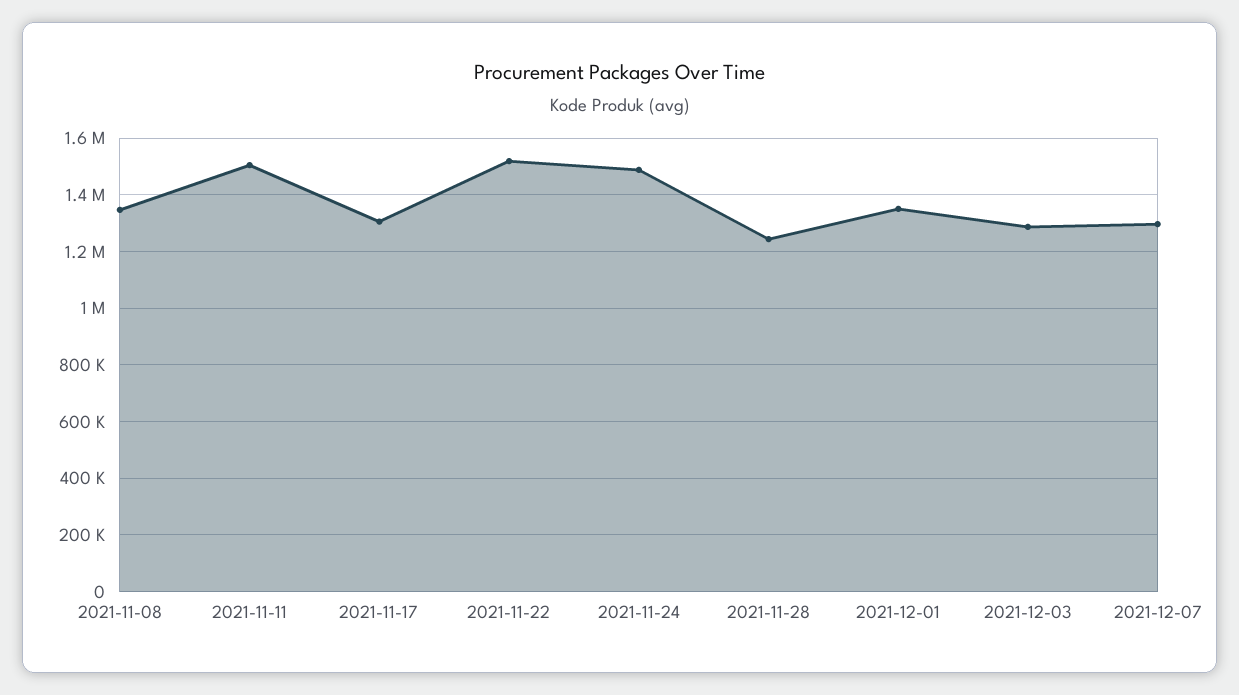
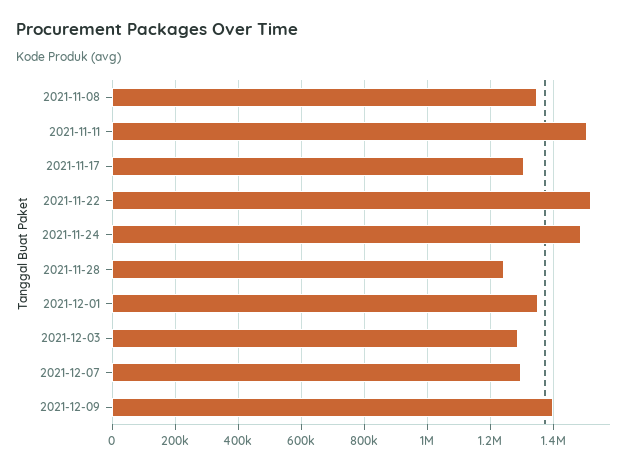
2021-12-09: none -> 1400000

